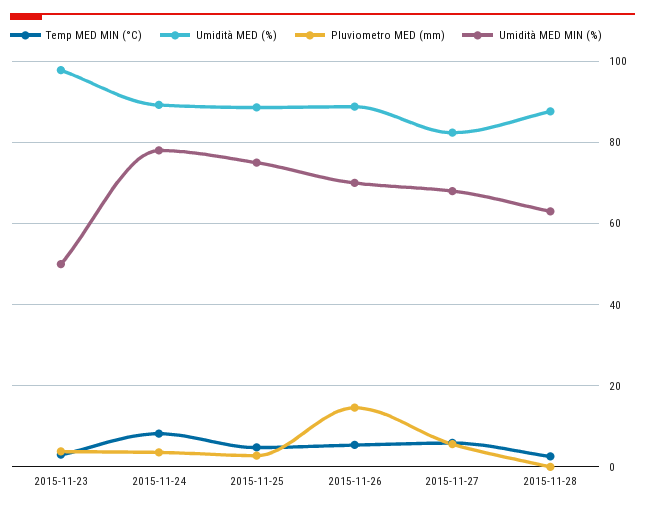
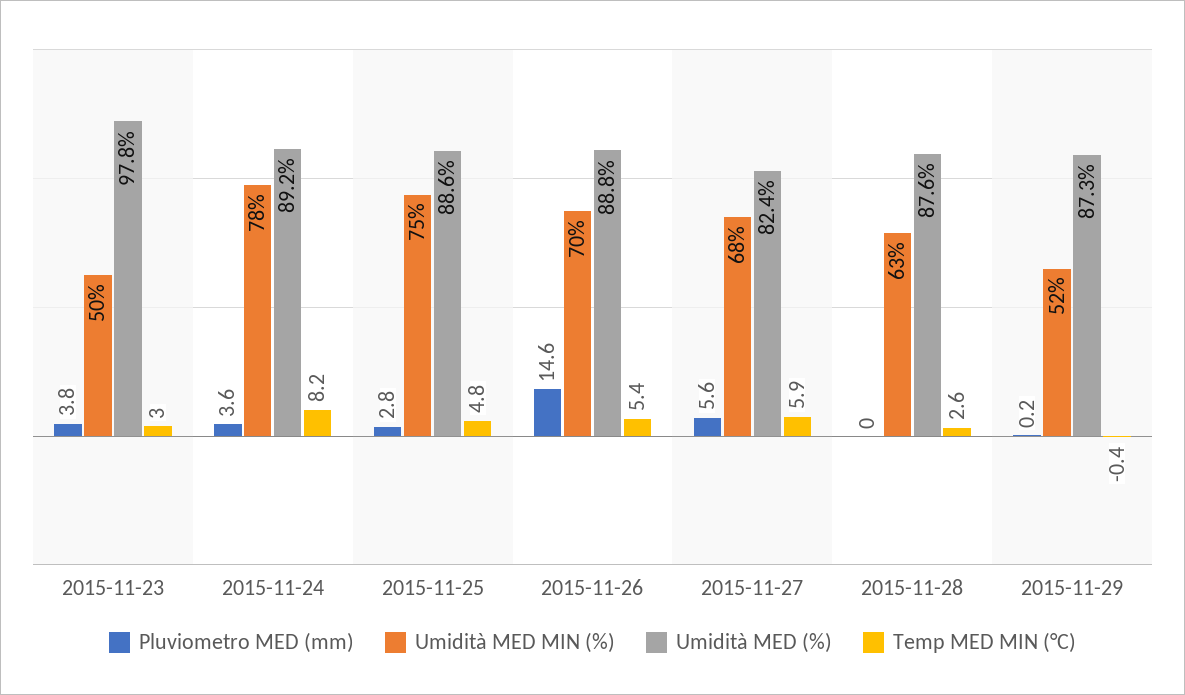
Pluviometro MED (mm), 2015-11-29: none -> 0.2
Umidità MED MIN (%), 2015-11-29: none -> 52
Umidità MED (%), 2015-11-29: none -> 87.3
Temp MED MIN (°C), 2015-11-29: none -> -0.4

